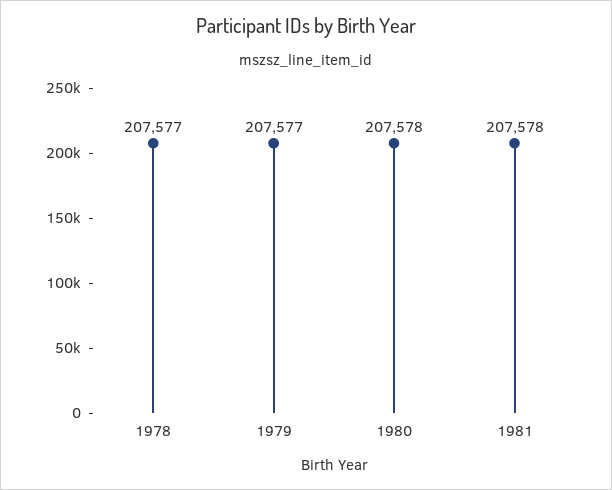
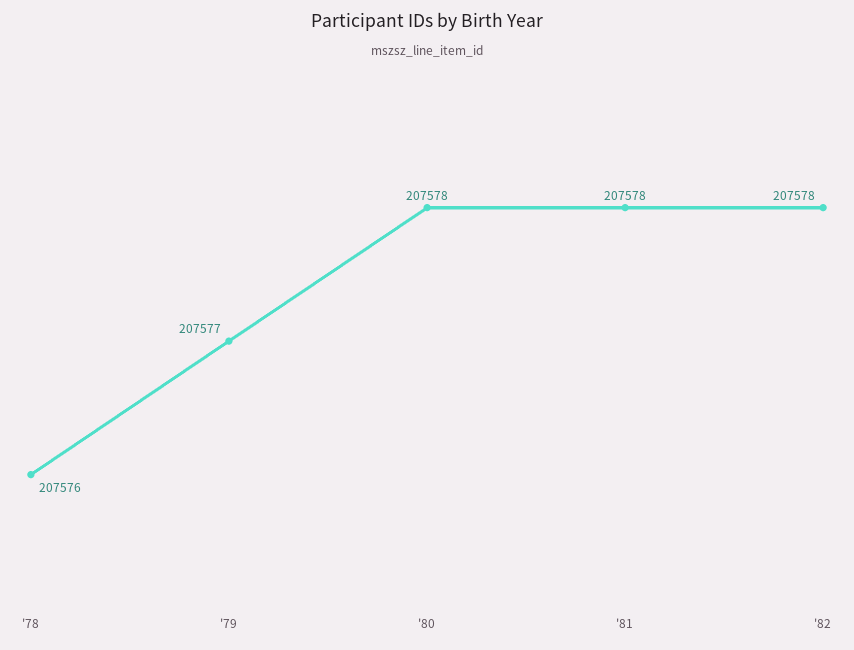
1978: 207577 -> 207576
'82: none -> 207578

